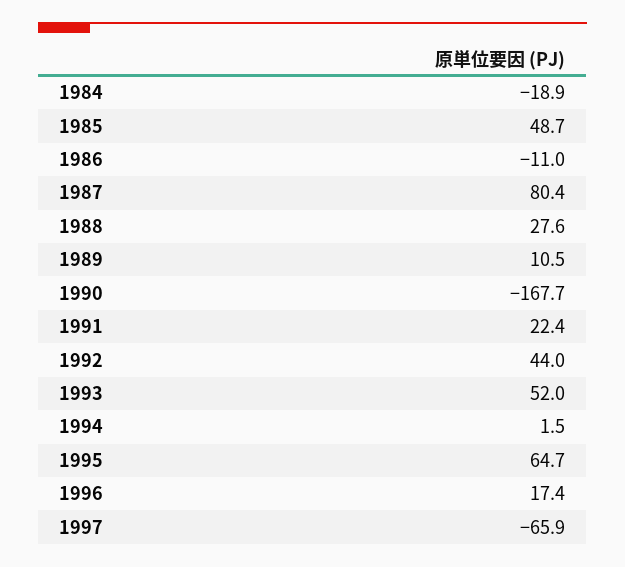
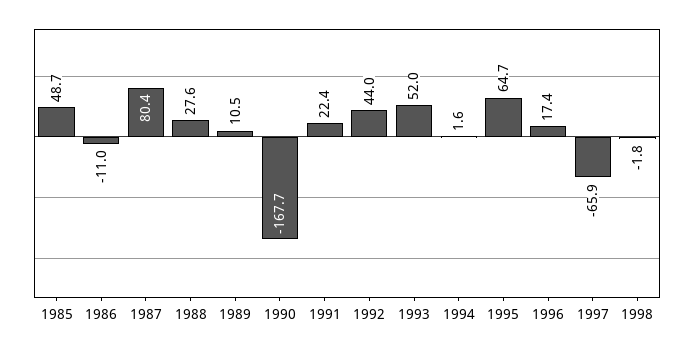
1984: -18.9 -> none
1994: 1.5 -> 1.6
1998: none -> -1.8

